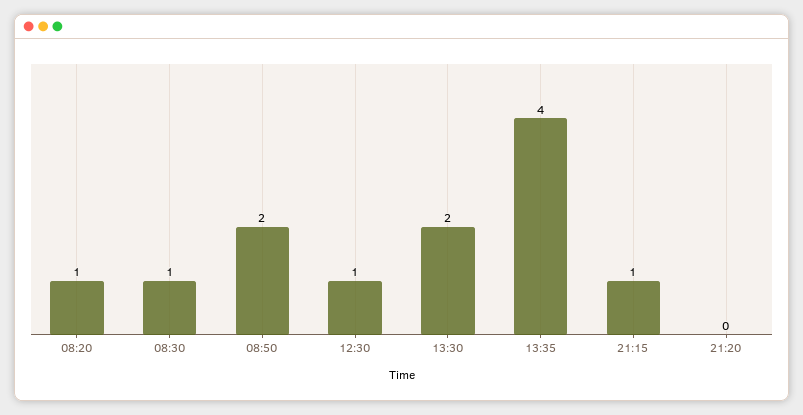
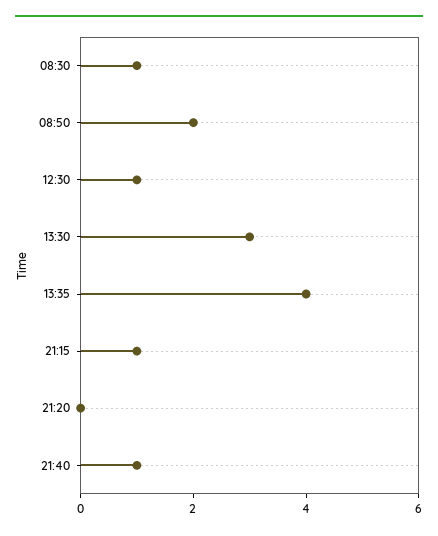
08:20: 1 -> none
13:30: 2 -> 3
21:40: none -> 1

